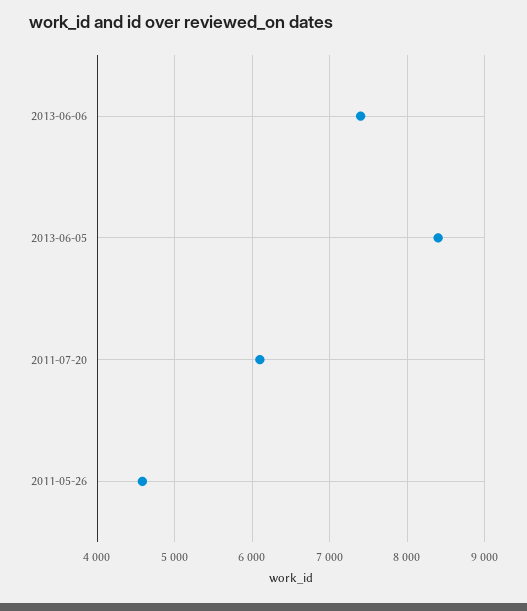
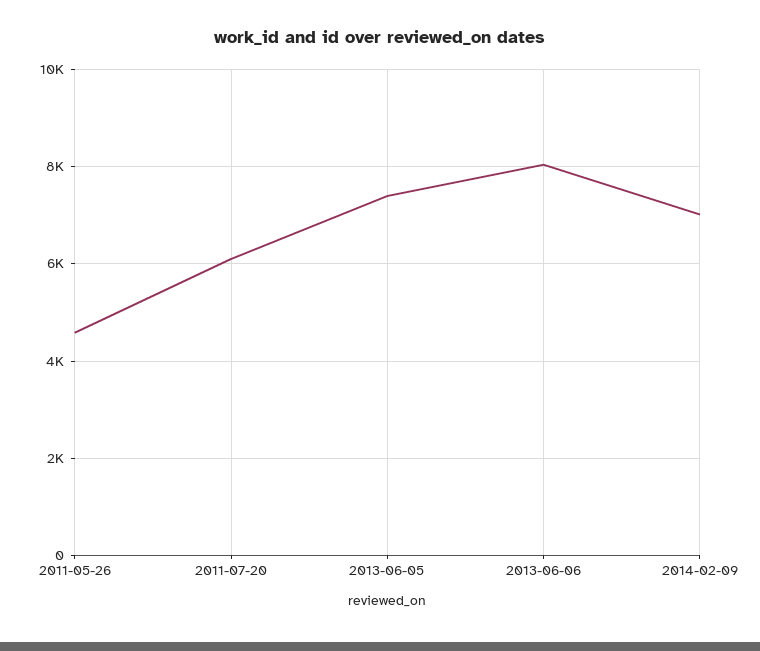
2013-06-06: 7400 -> 8000
2013-06-05: 8400 -> 7400
2014-02-09: none -> 7000

